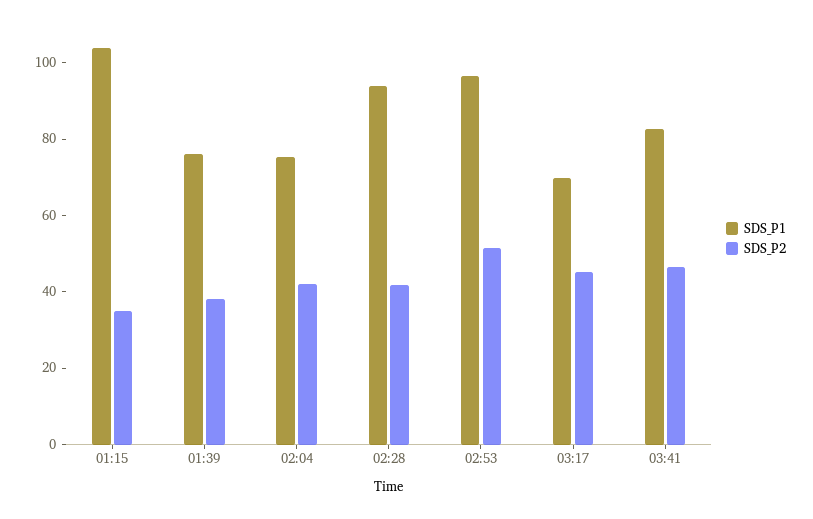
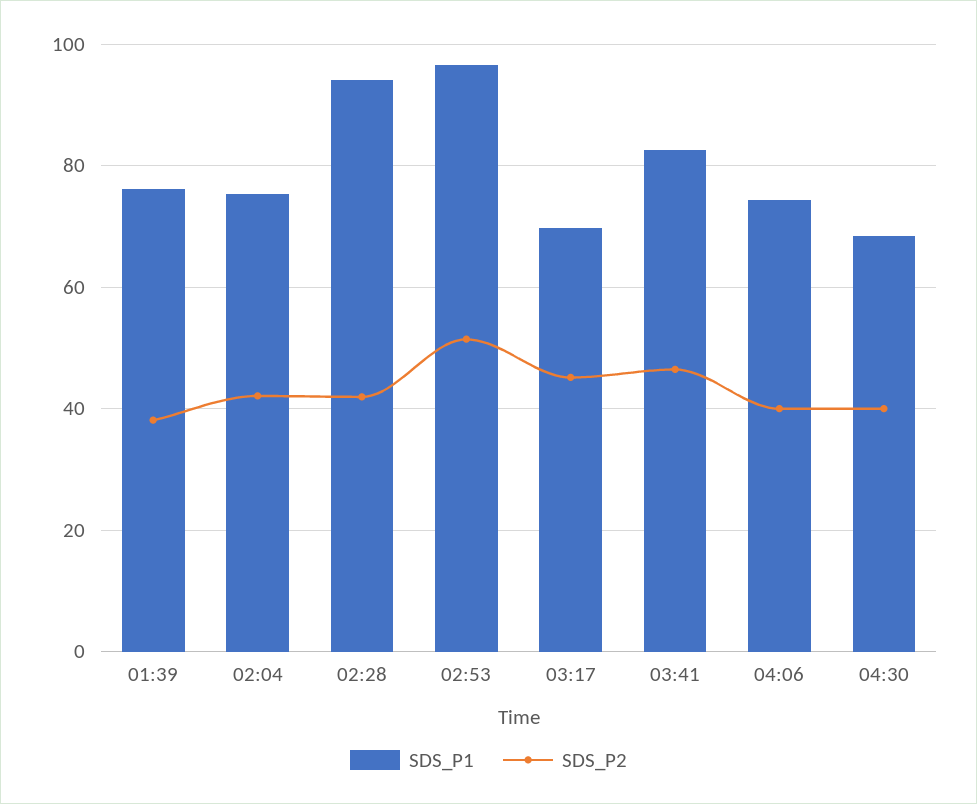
SDS_P1, 01:15: 105 -> none
SDS_P2, 01:15: 35 -> none
SDS_P1, 04:06: none -> 74
SDS_P2, 04:06: none -> 40
SDS_P1, 04:30: none -> 68
SDS_P2, 04:30: none -> 40

